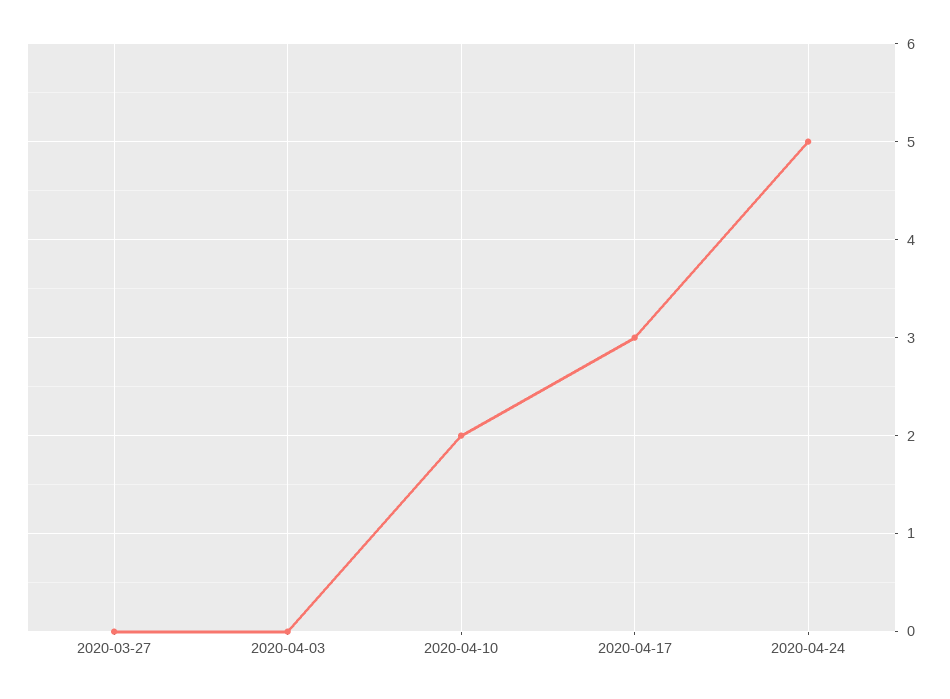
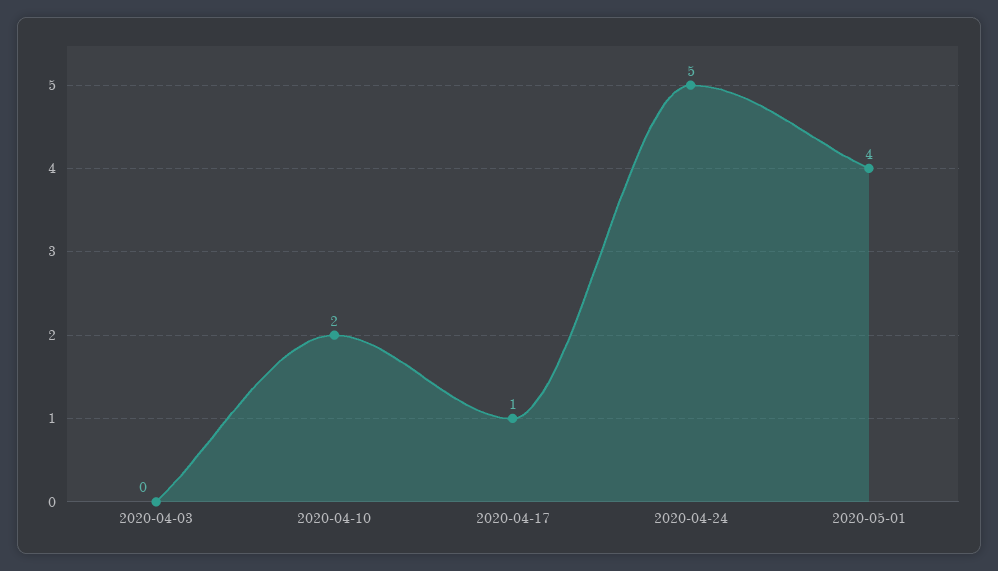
2020-03-27: 0 -> none
2020-04-17: 3 -> 1
2020-05-01: none -> 4

